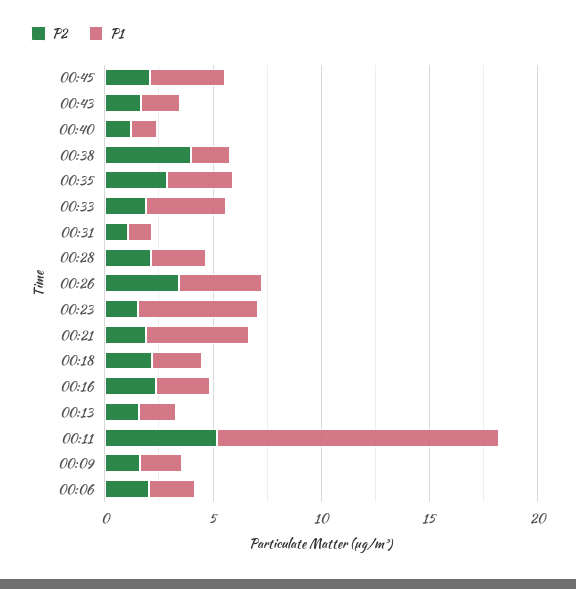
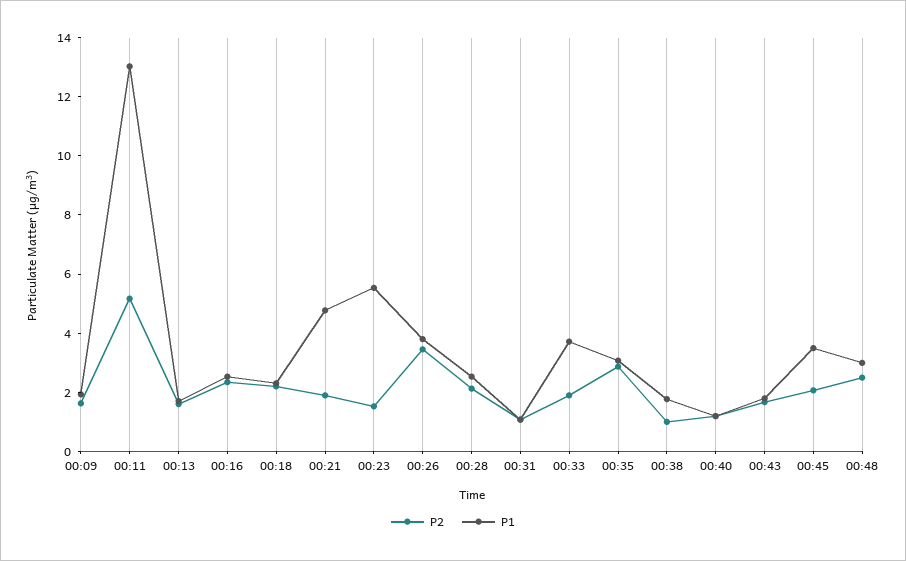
P2, 00:38: 4 -> 1
P2, 00:06: 2 -> none
P1, 00:06: 2 -> none
P2, 00:48: none -> 2.5
P1, 00:48: none -> 3

